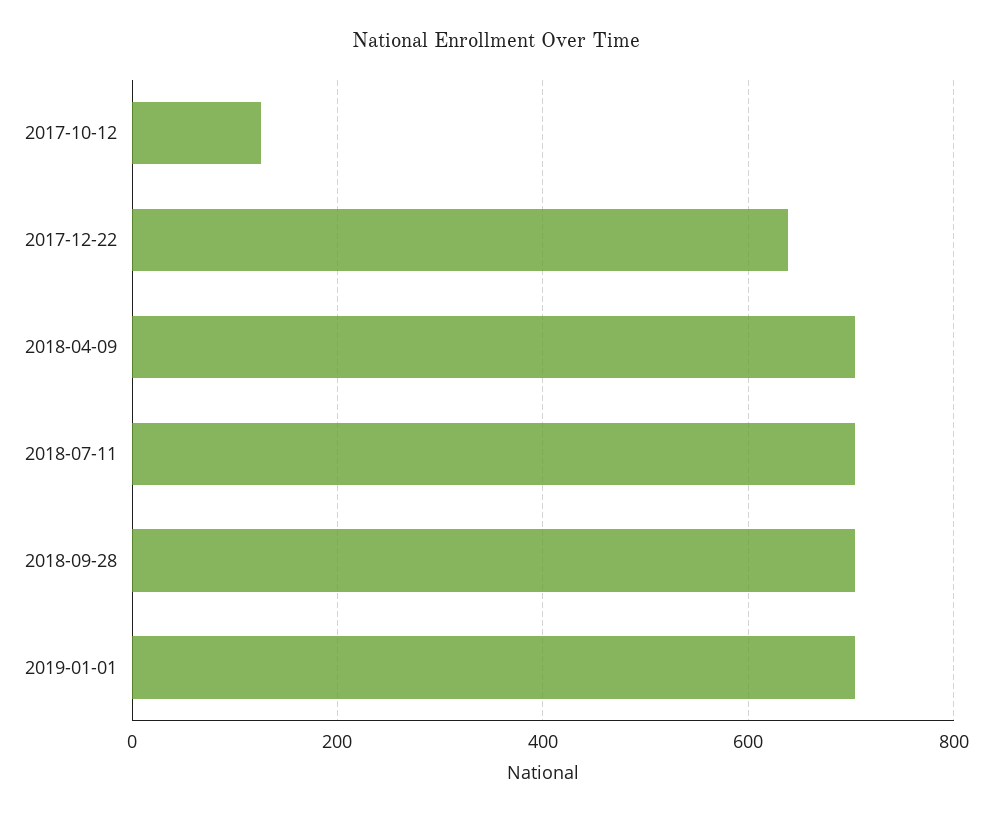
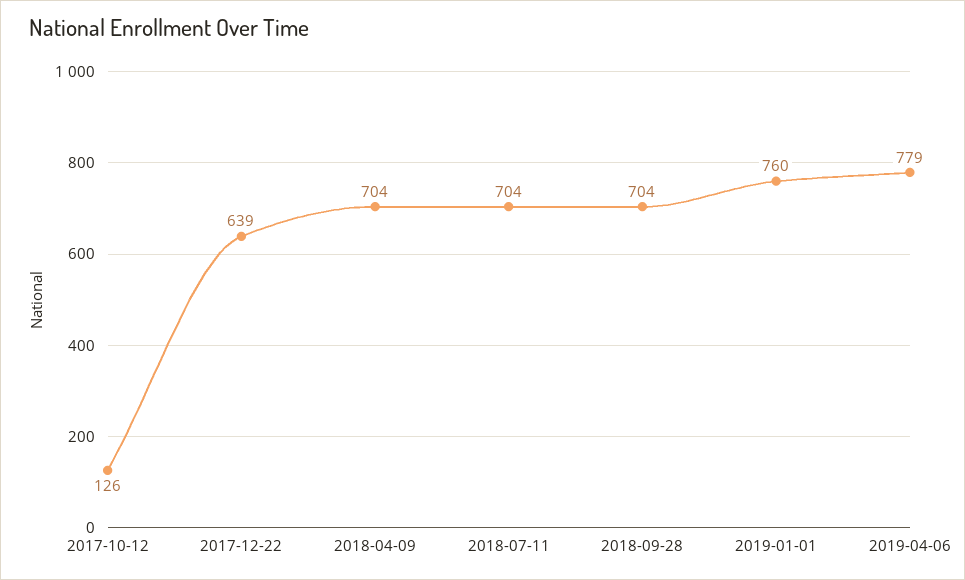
2019-01-01: 700 -> 760
2019-04-06: none -> 779

